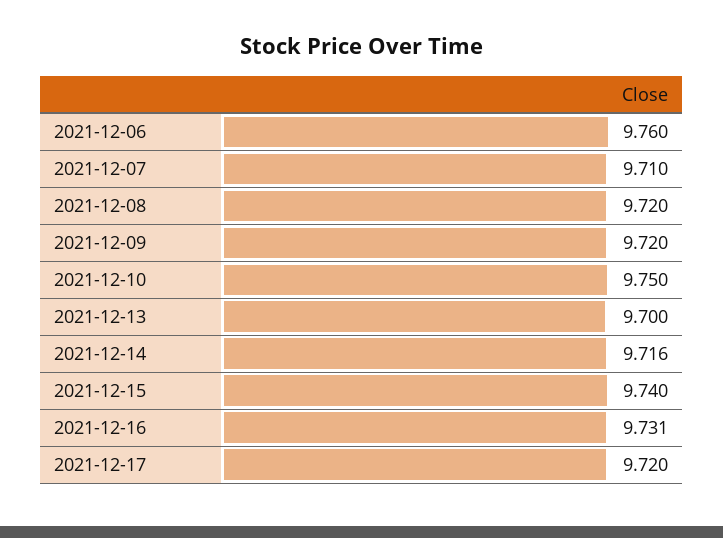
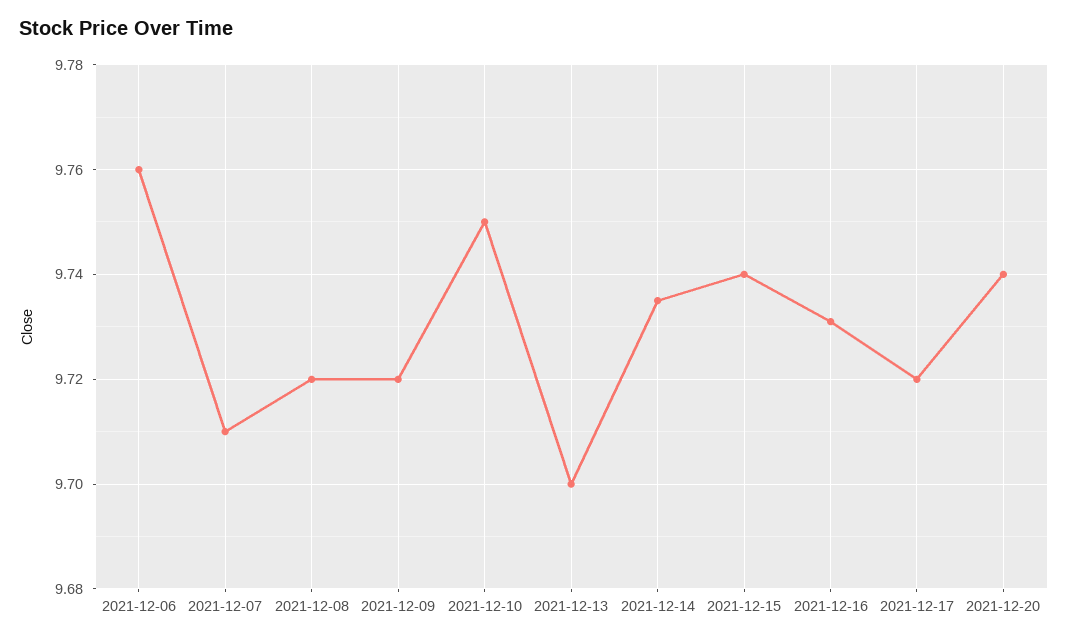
2021-12-14: 9.716 -> 9.735
2021-12-20: none -> 9.74

